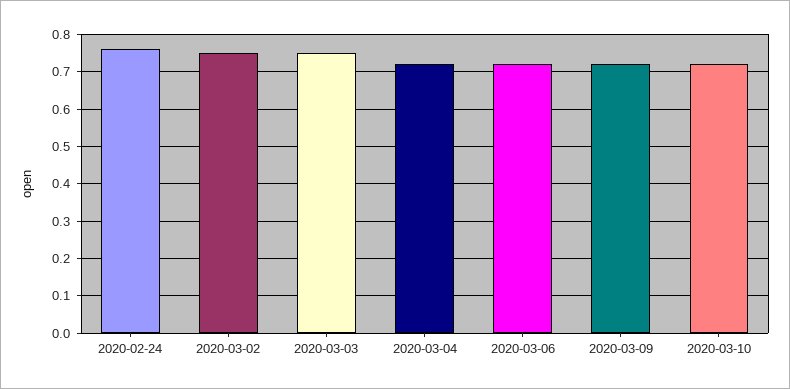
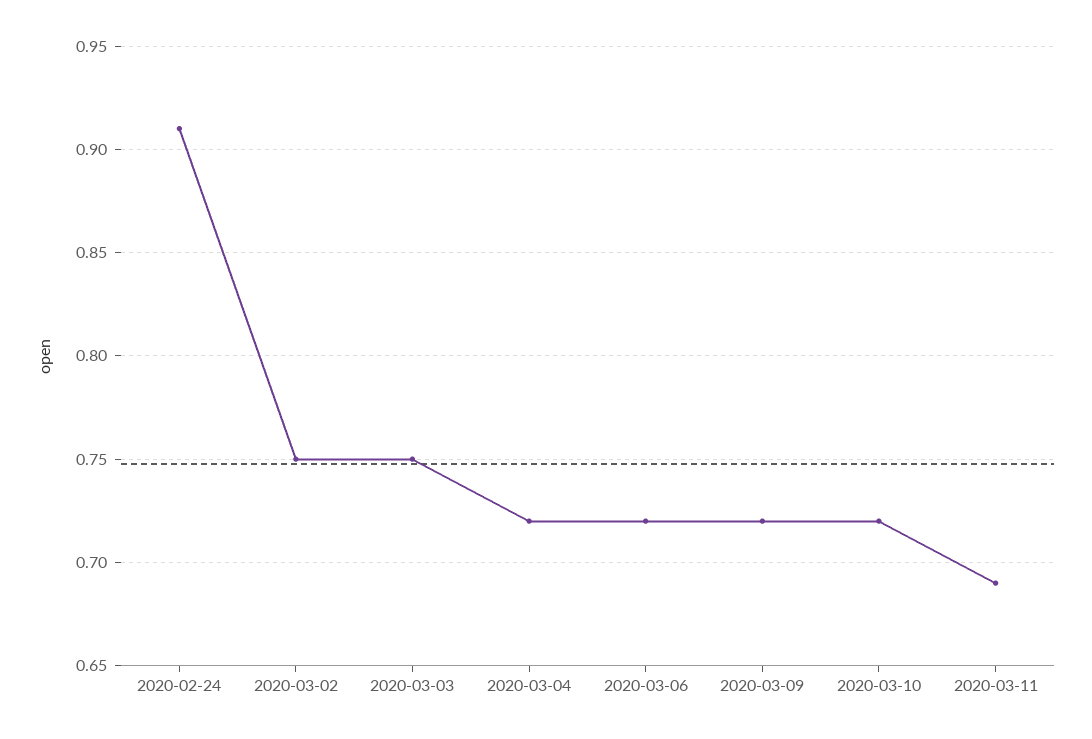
2020-02-24: 0.75 -> 0.91
2020-03-11: none -> 0.69

